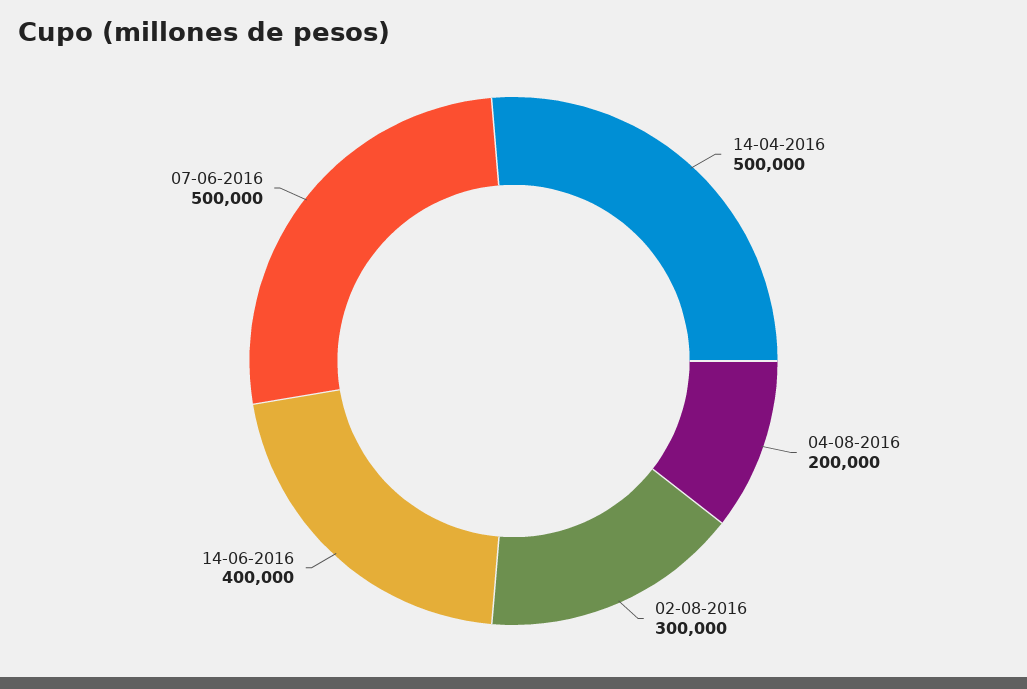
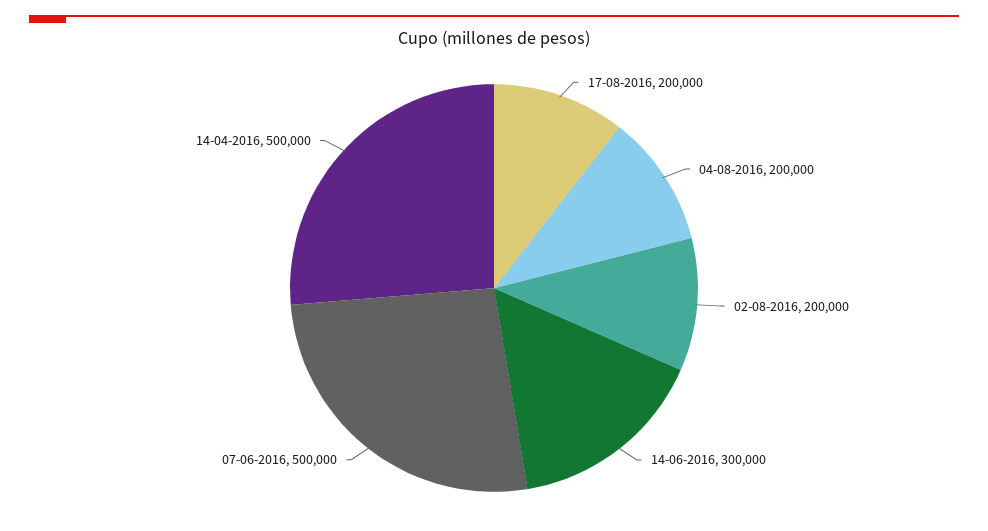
02-08-2016: 300000 -> 200000
14-06-2016: 400000 -> 300000
17-08-2016: none -> 200000

